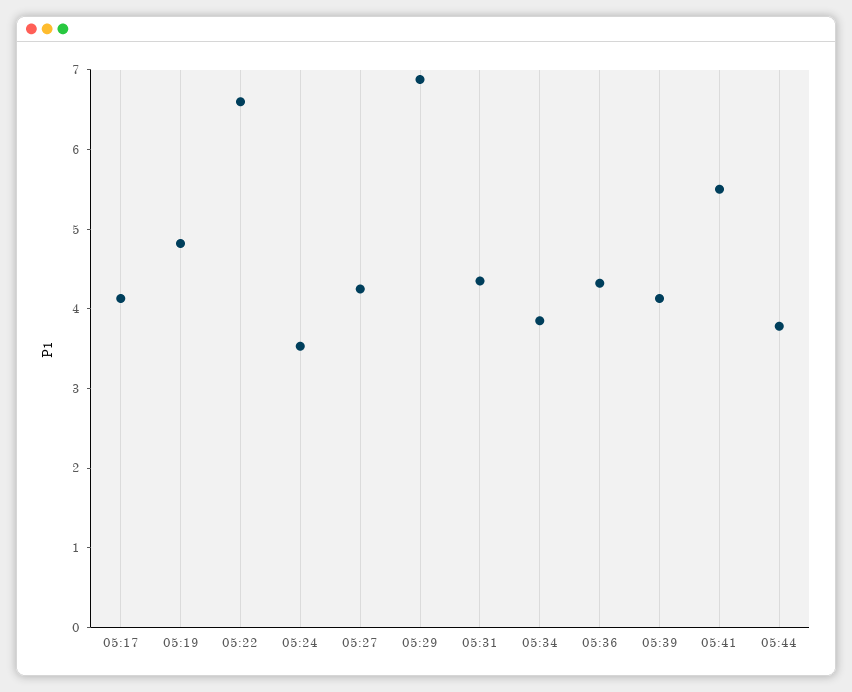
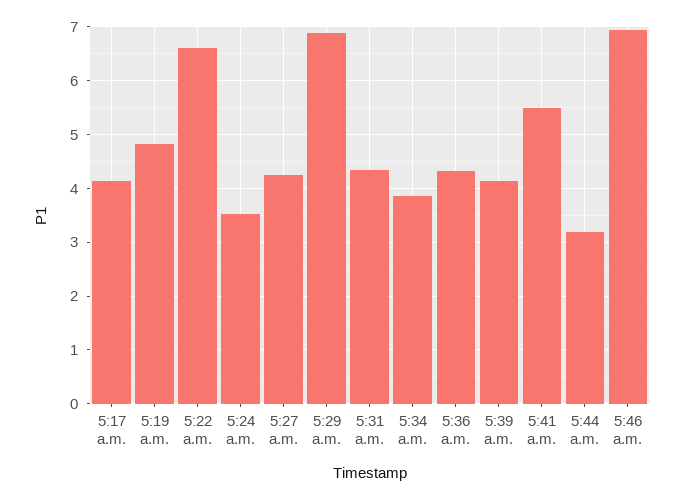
05:44: 3.8 -> 3.2
5:46 a.m.: none -> 7

